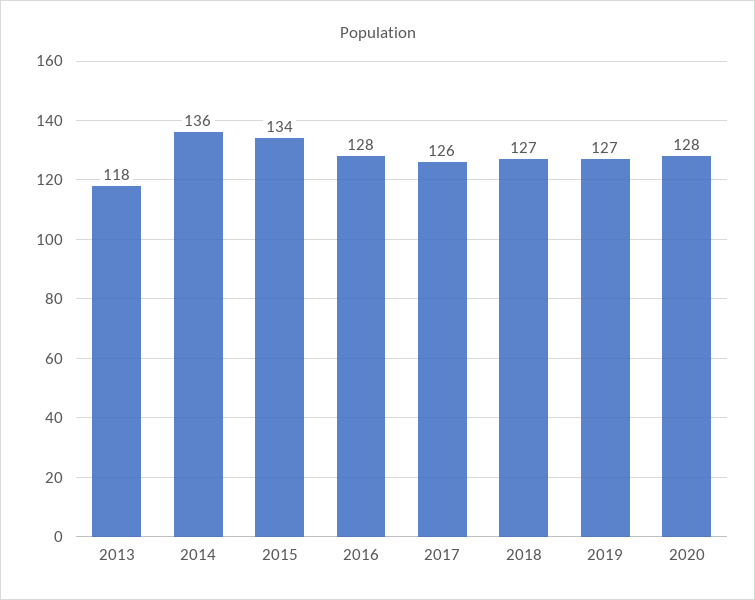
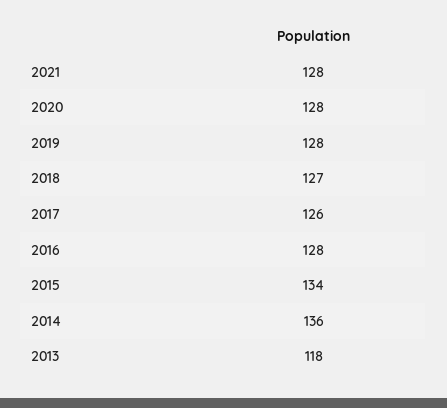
2019: 127 -> 128
2021: none -> 128

